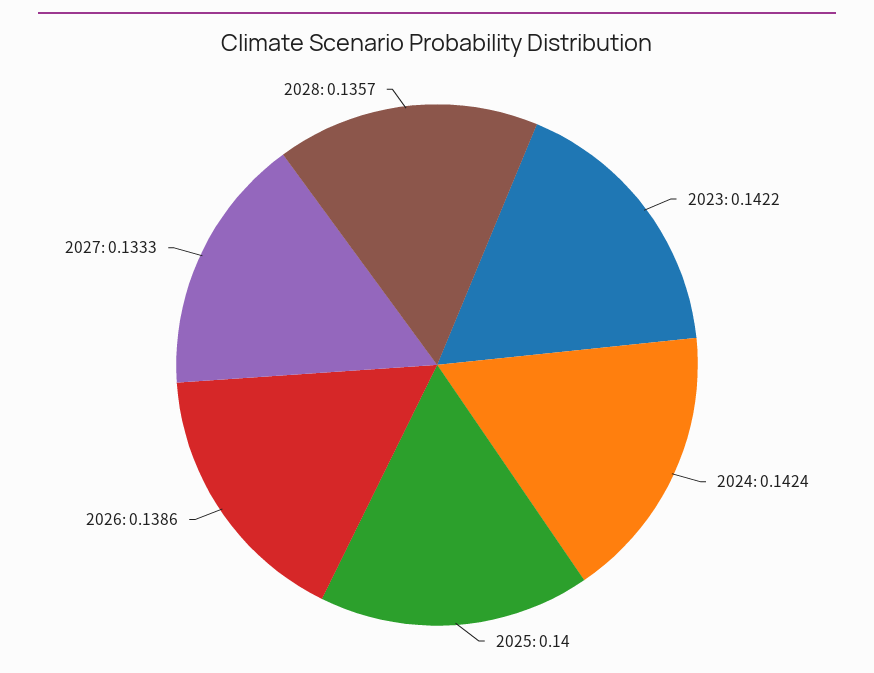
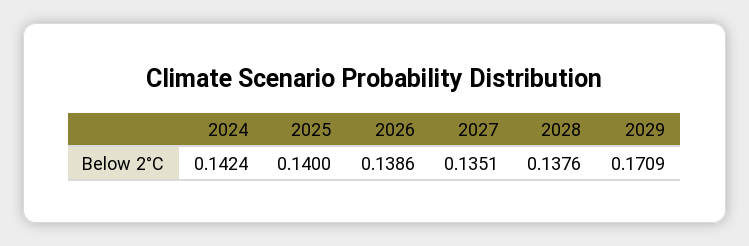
2023: 0.1422 -> none
2027: 0.1333 -> 0.1351
2028: 0.1357 -> 0.1376
2029: none -> 0.1709

